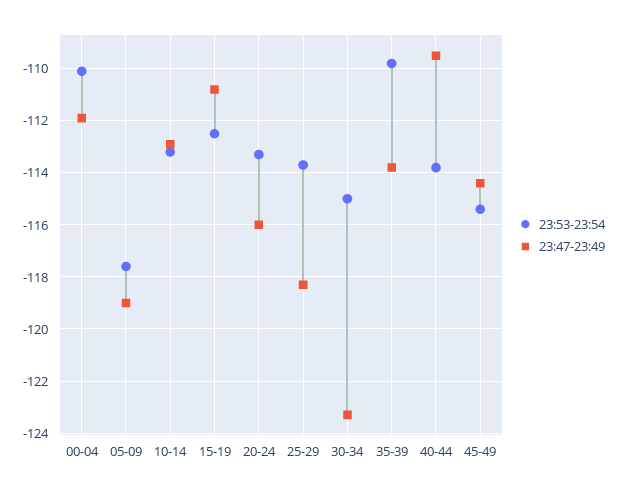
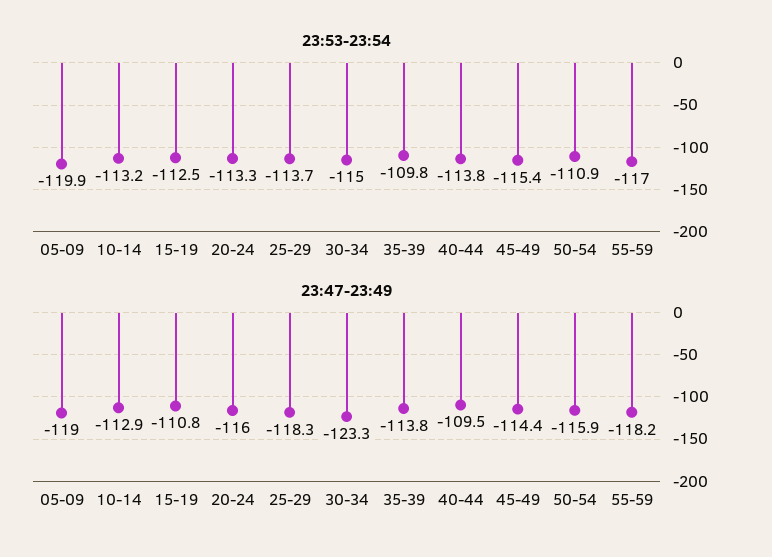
23:53-23:54, 00-04: -110 -> none
23:47-23:49, 00-04: -112 -> none
23:53-23:54, 05-09: -117.5 -> -119.9
23:53-23:54, 50-54: none -> -110.9
23:53-23:54, 55-59: none -> -117
23:47-23:49, 50-54: none -> -115.9
23:47-23:49, 55-59: none -> -118.2

